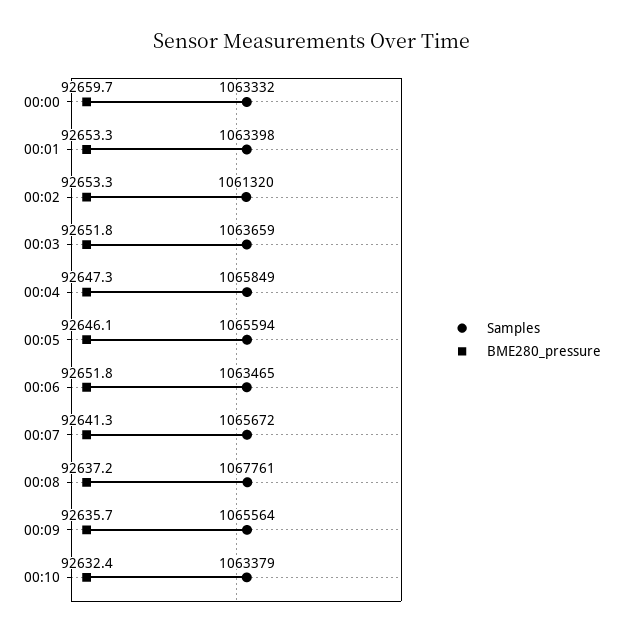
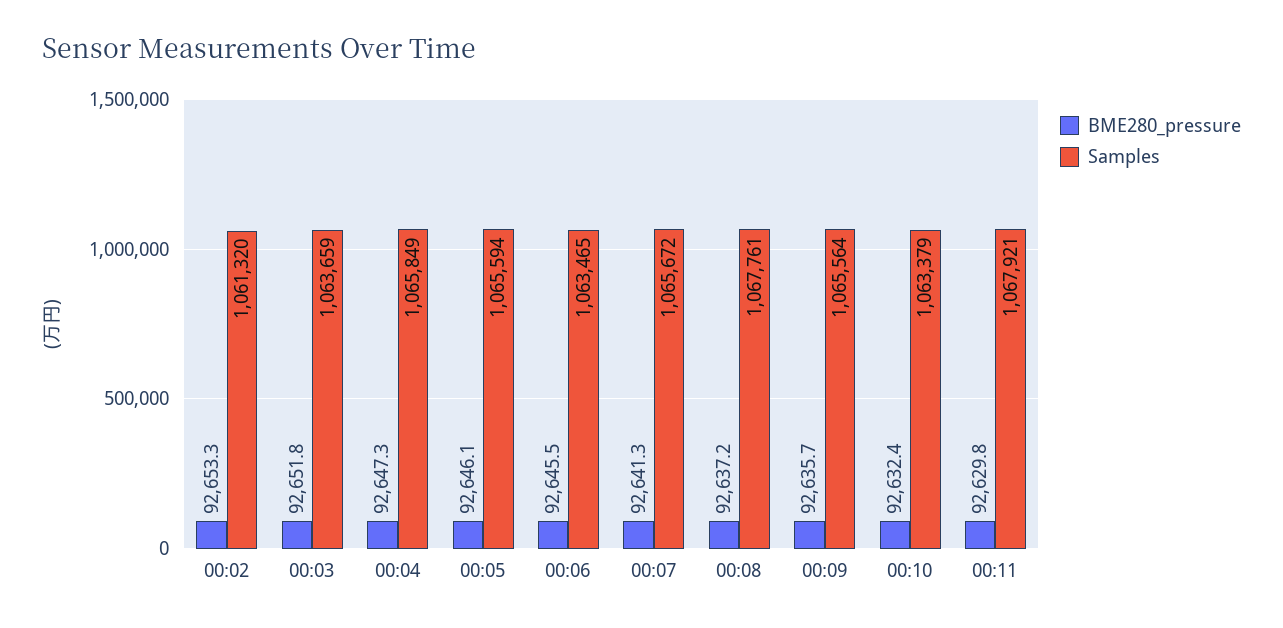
Samples, 00:00: 1063332 -> none
BME280_pressure, 00:00: 92659.7 -> none
Samples, 00:01: 1063398 -> none
BME280_pressure, 00:01: 92653.3 -> none
BME280_pressure, 00:06: 92651.8 -> 92645.5
BME280_pressure, 00:11: none -> 92629.8
Samples, 00:11: none -> 1067921

